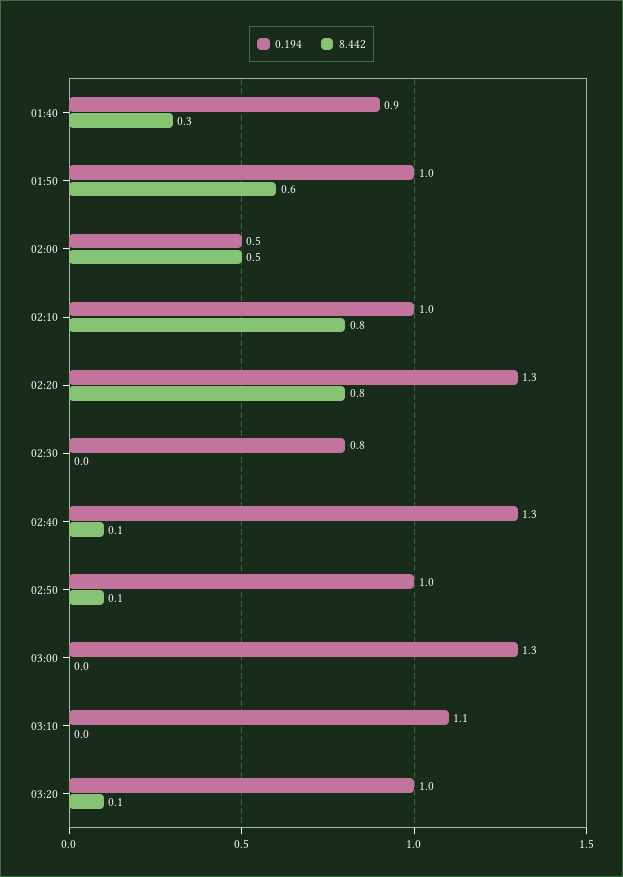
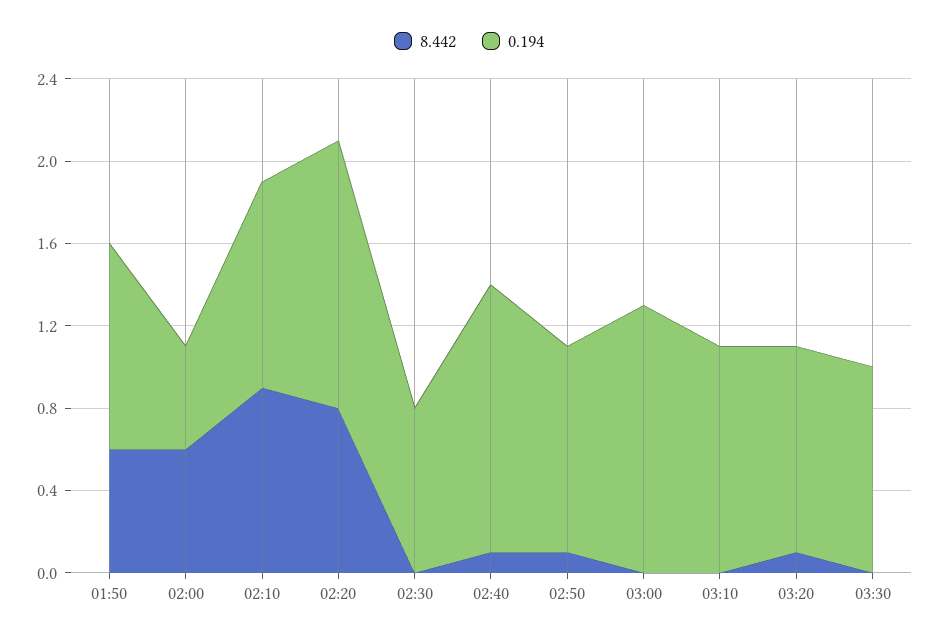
0.194, 01:40: 0.9 -> none
8.442, 01:40: 0.3 -> none
8.442, 02:00: 0.5 -> 0.6
8.442, 02:10: 0.8 -> 0.9
8.442, 03:30: none -> 0
0.194, 03:30: none -> 1

